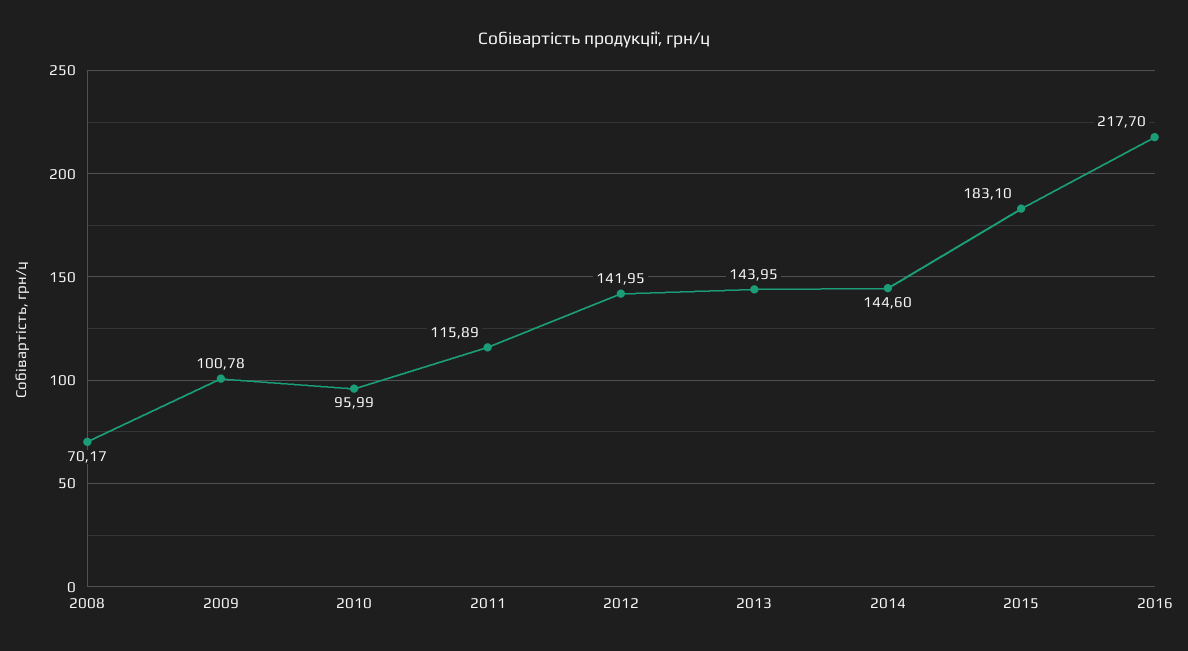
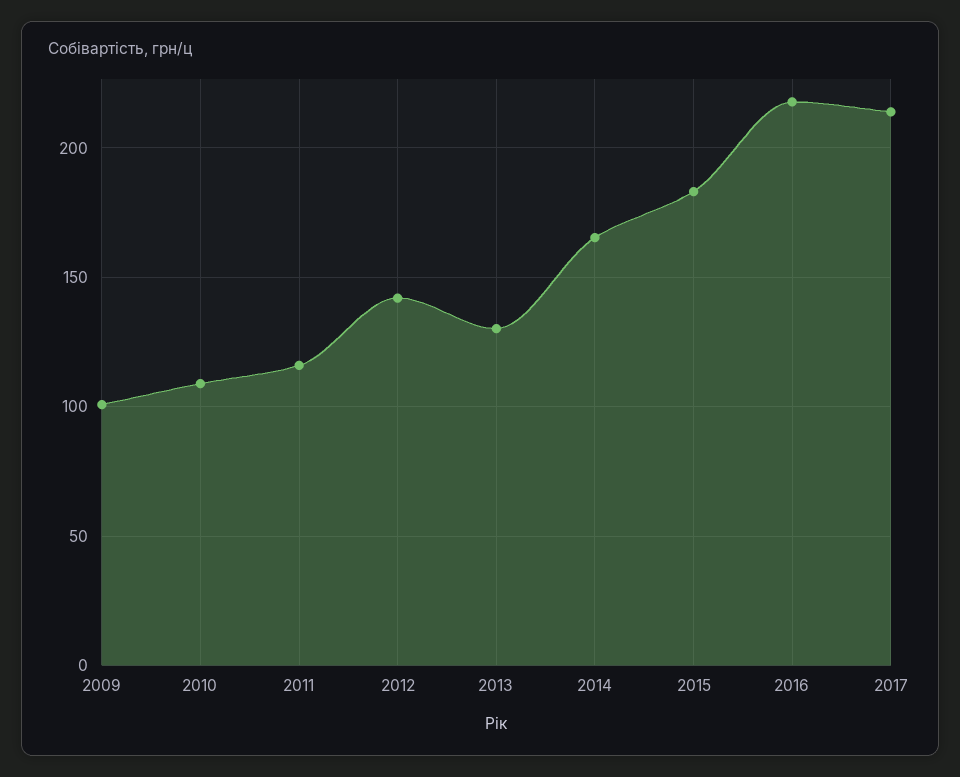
2008: 70.17 -> none
2010: 95.99 -> 110
2013: 143.95 -> 130
2014: 144.6 -> 165
2017: none -> 215

